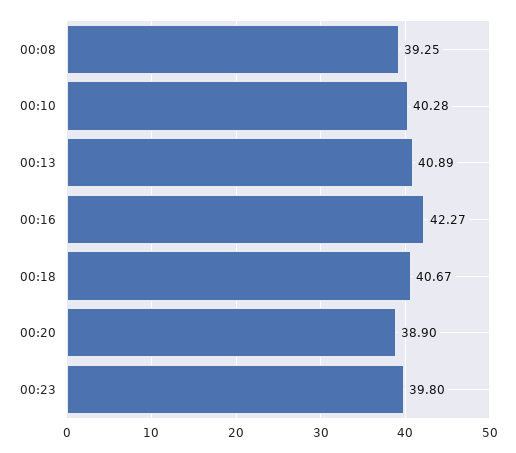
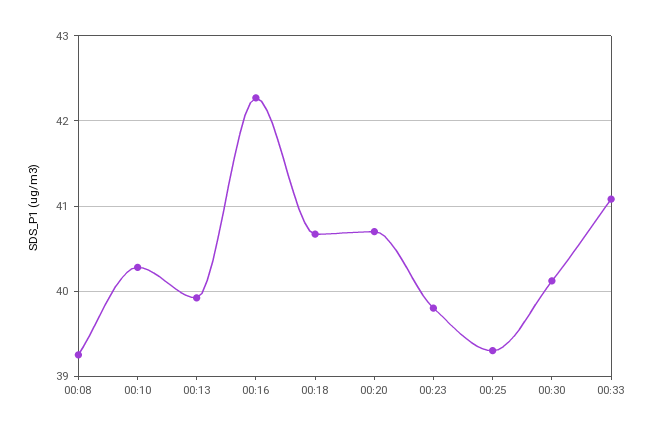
00:13: 40.89 -> 39.9
00:20: 38.9 -> 40.7
00:25: none -> 39.3
00:30: none -> 40.1
00:33: none -> 41.1

